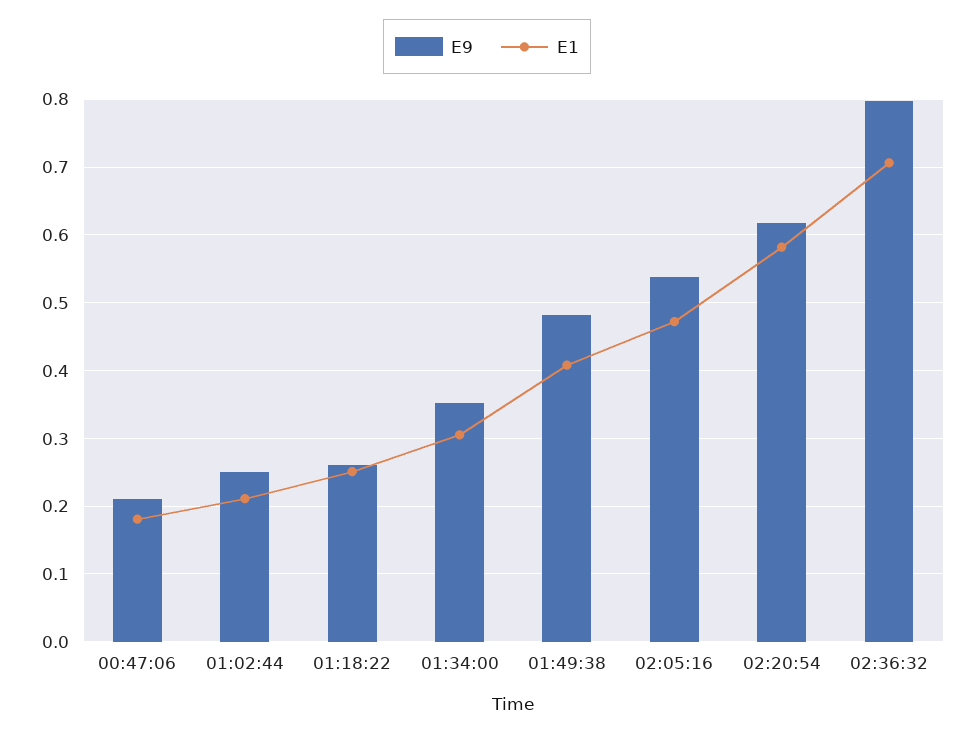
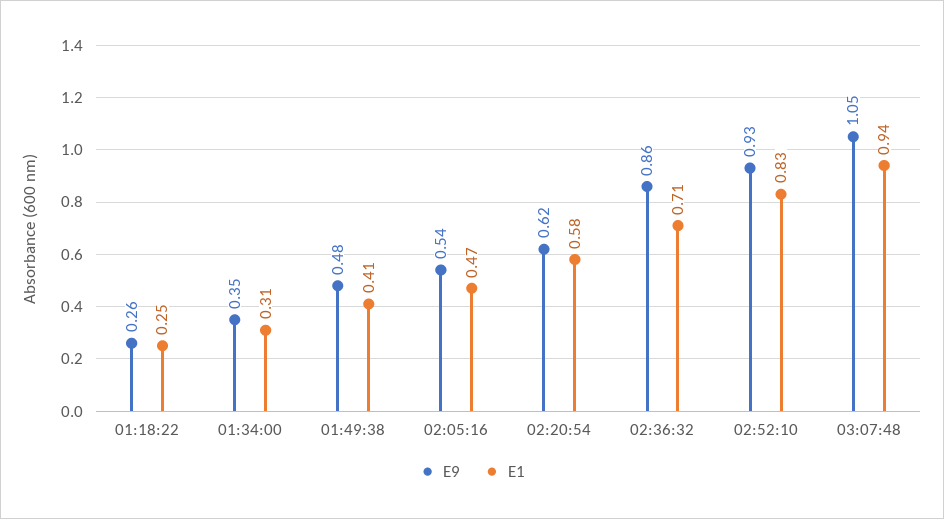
E9, 00:47:06: 0.21 -> none
E1, 00:47:06: 0.18 -> none
E9, 01:02:44: 0.25 -> none
E1, 01:02:44: 0.21 -> none
E9, 02:36:32: 0.8 -> 0.86
E9, 02:52:10: none -> 0.93
E1, 02:52:10: none -> 0.83
E9, 03:07:48: none -> 1.05
E1, 03:07:48: none -> 0.94

